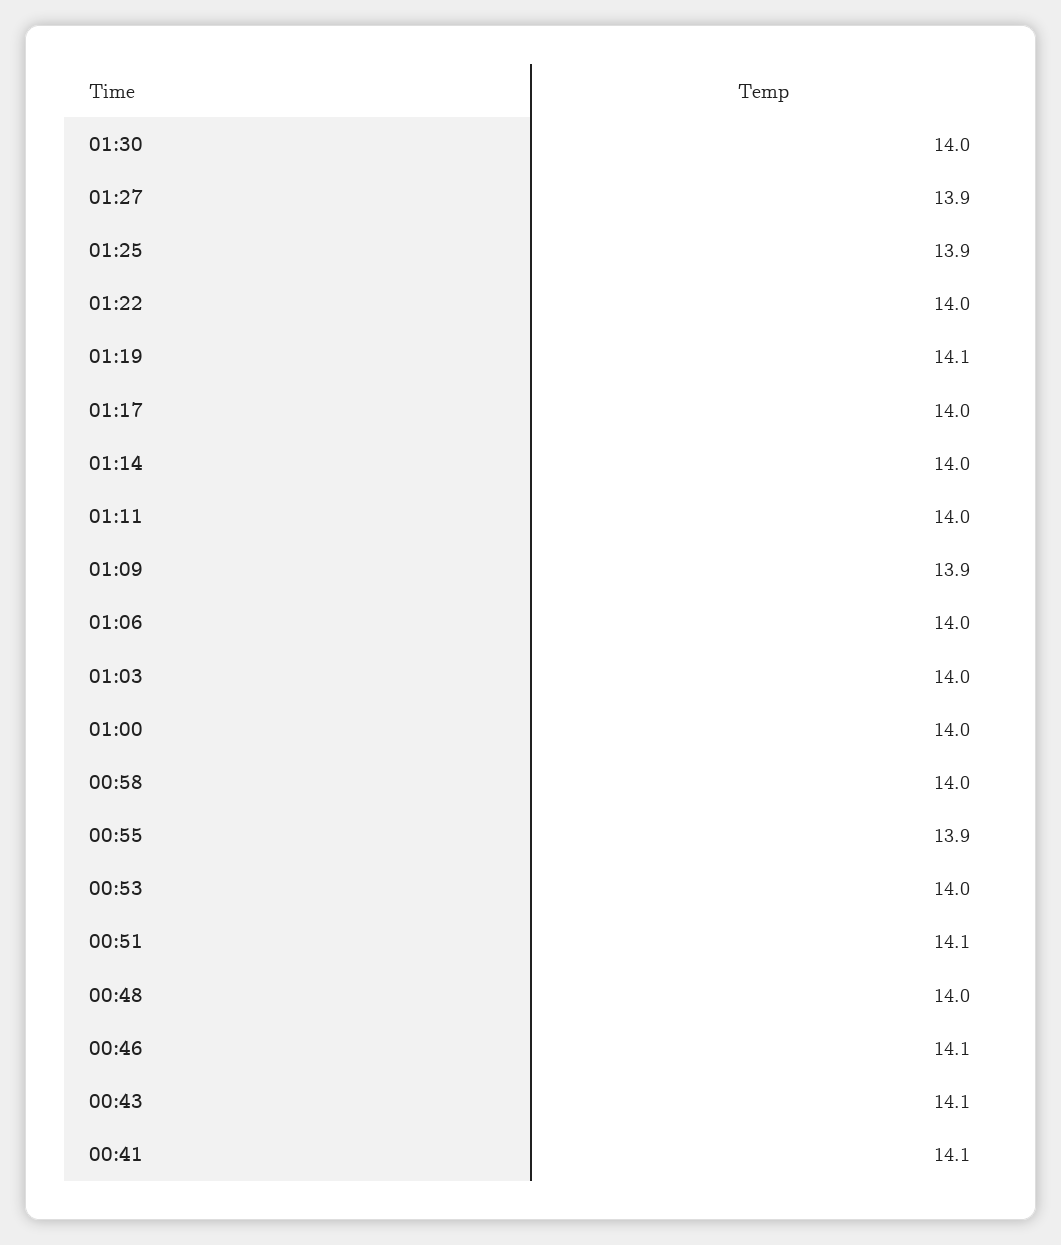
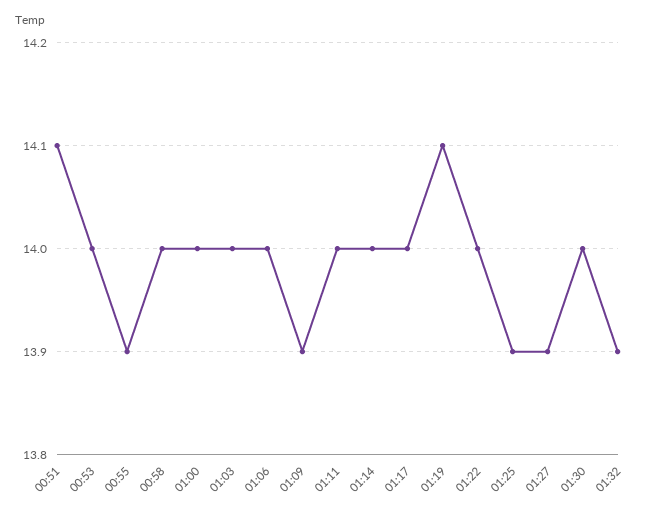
00:48: 14 -> none
00:46: 14.1 -> none
00:43: 14.1 -> none
00:41: 14.1 -> none
01:32: none -> 13.9

